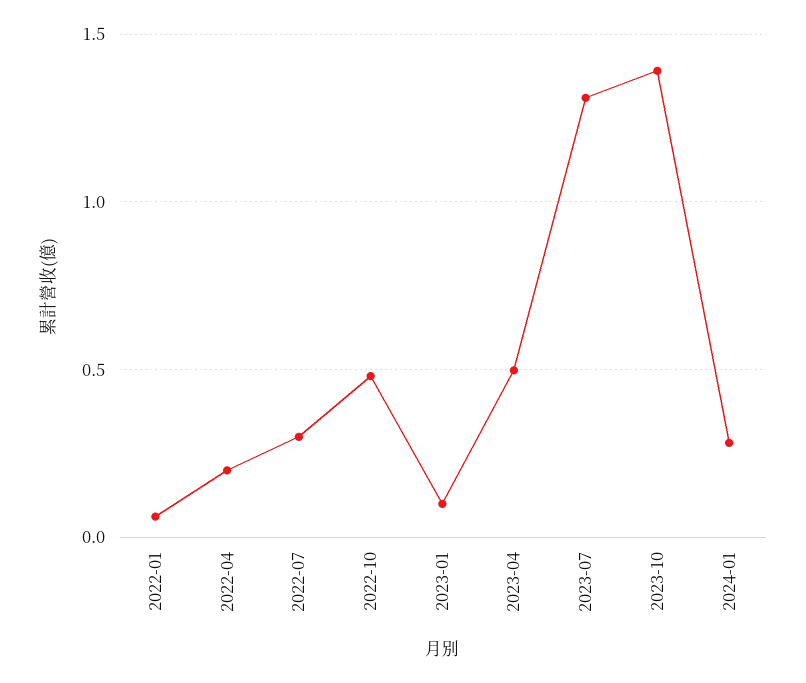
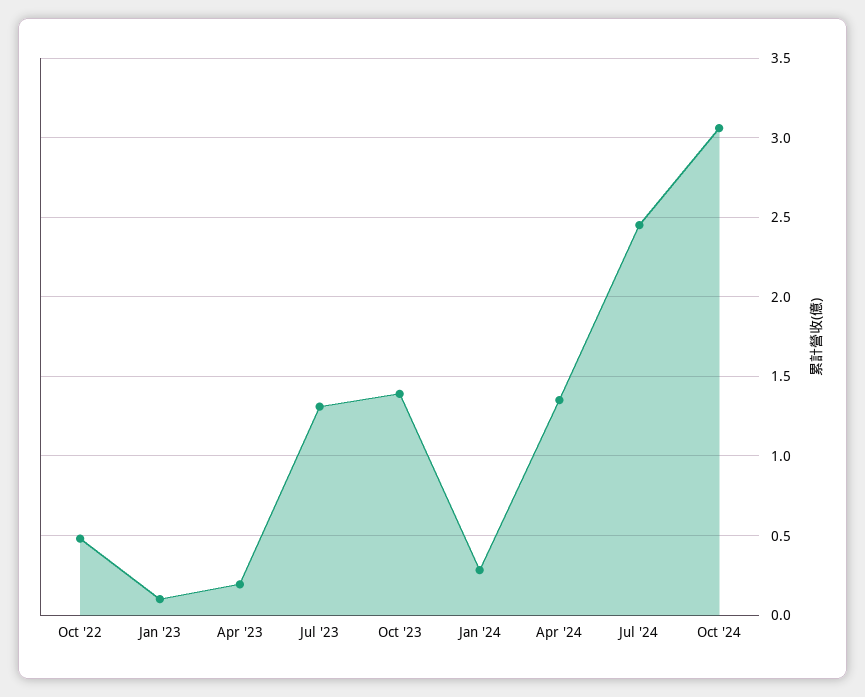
2022-01: 0.05 -> none
2022-04: 0.2 -> none
2022-07: 0.3 -> none
2023-04: 0.5 -> 0.2
Apr '24: none -> 1.35
Jul '24: none -> 2.45
Oct '24: none -> 3.05

